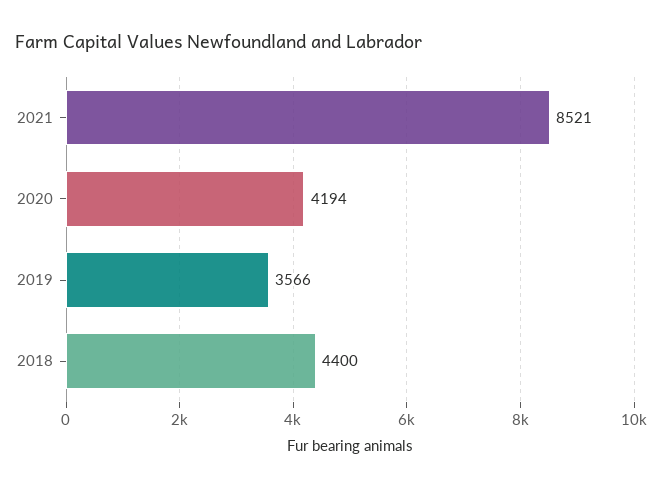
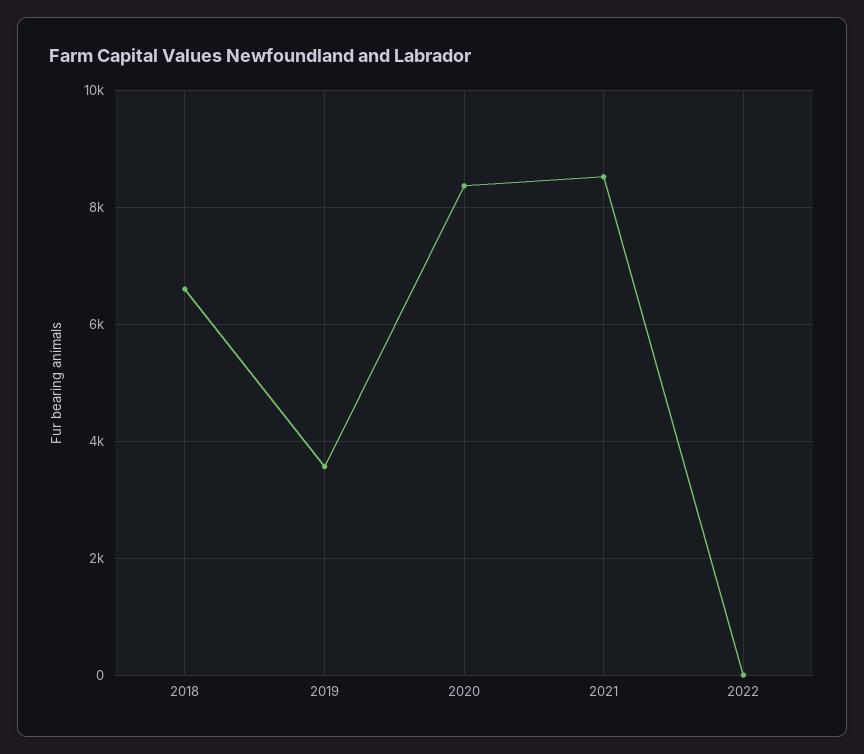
2020: 4194 -> 8400
2018: 4400 -> 6600
2022: none -> 0

